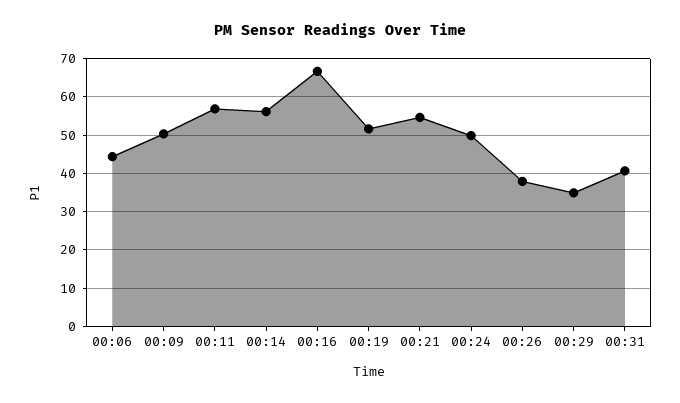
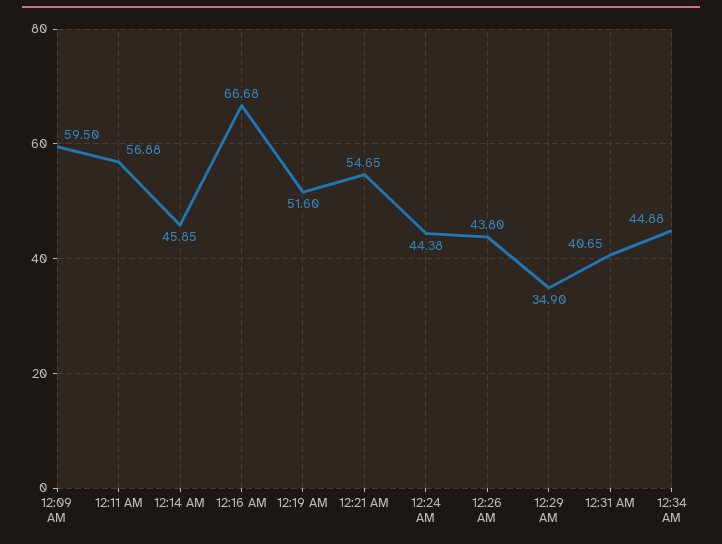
00:06: 44 -> none
00:09: 50 -> 59.5
00:14: 56 -> 45.85
00:24: 50 -> 44.38
00:26: 38 -> 43.8
12:34 AM: none -> 44.88

